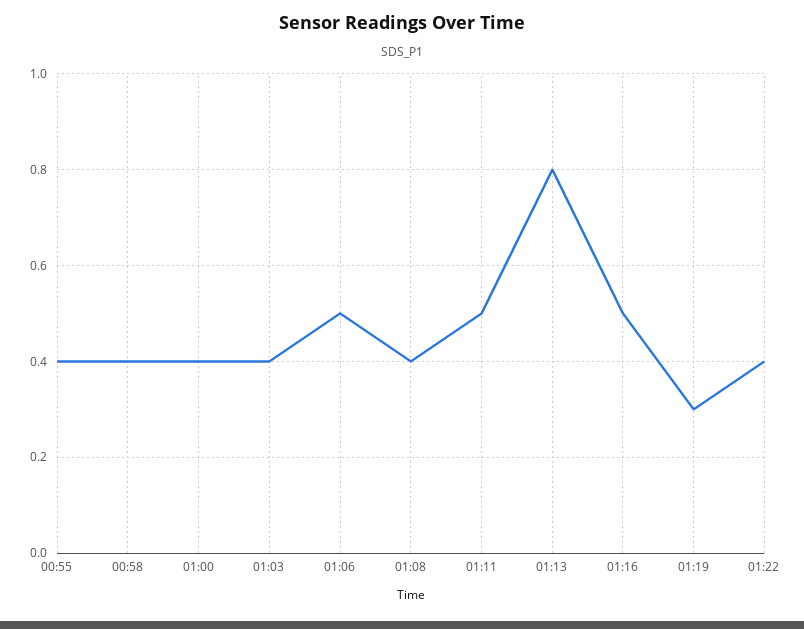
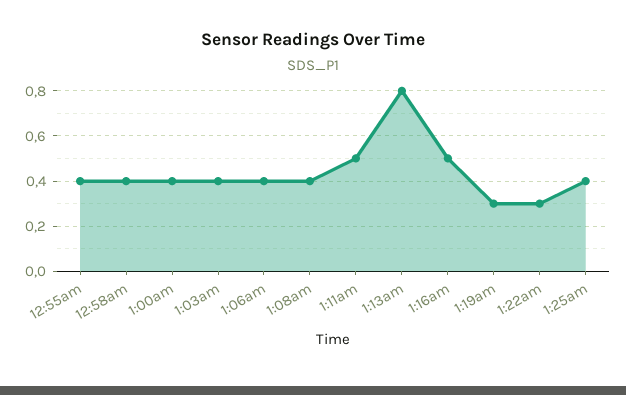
01:06: 0.5 -> 0.4
01:22: 0.4 -> 0.3
1:25am: none -> 0.4

